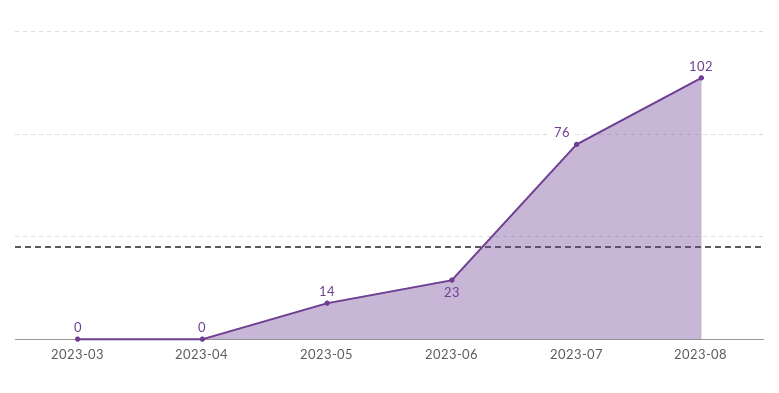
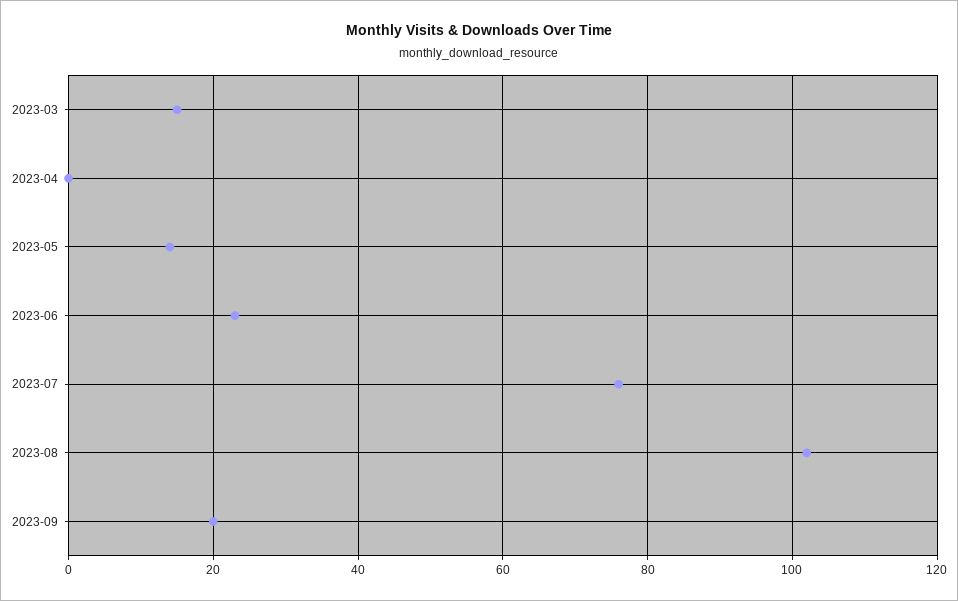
2023-03: 0 -> 15
2023-09: none -> 20

